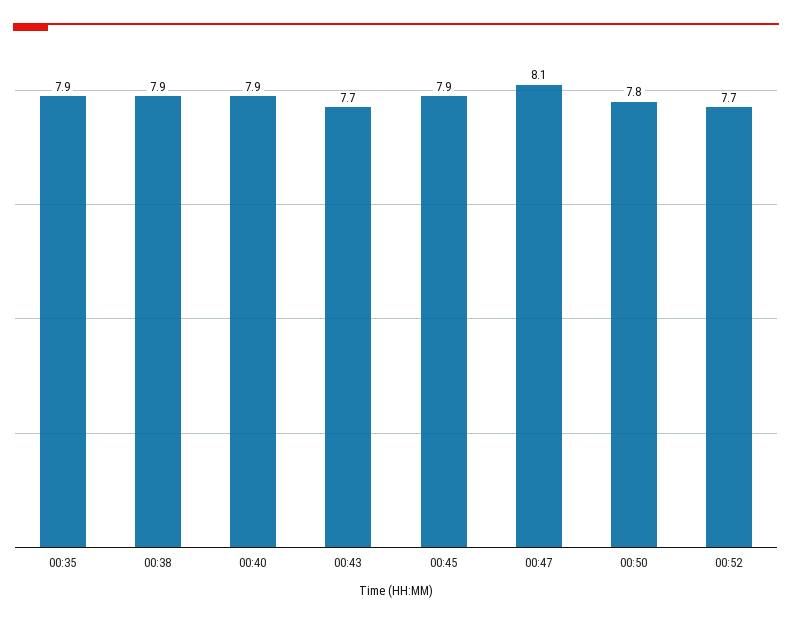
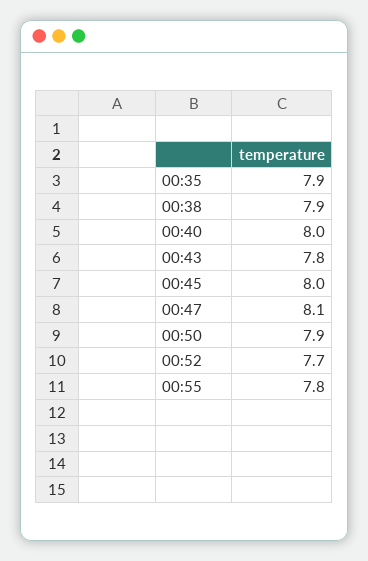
00:40: 7.9 -> 8
00:43: 7.7 -> 7.8
00:45: 7.9 -> 8
00:50: 7.8 -> 7.9
00:55: none -> 7.8

